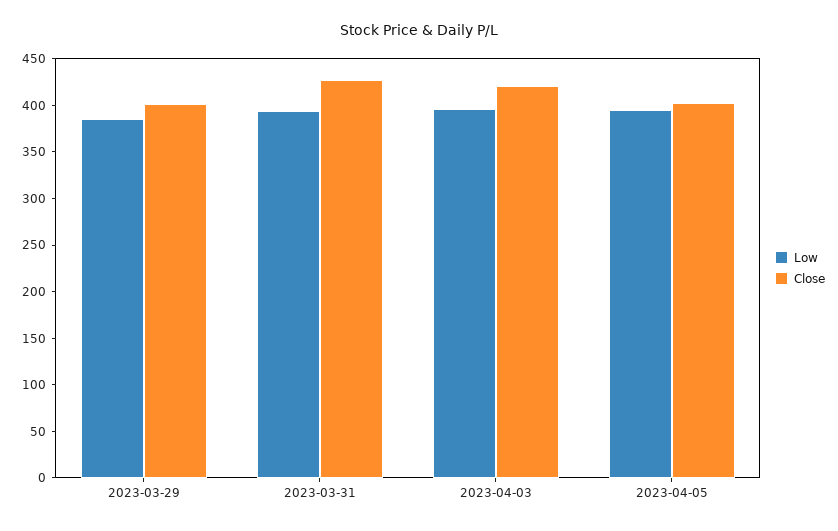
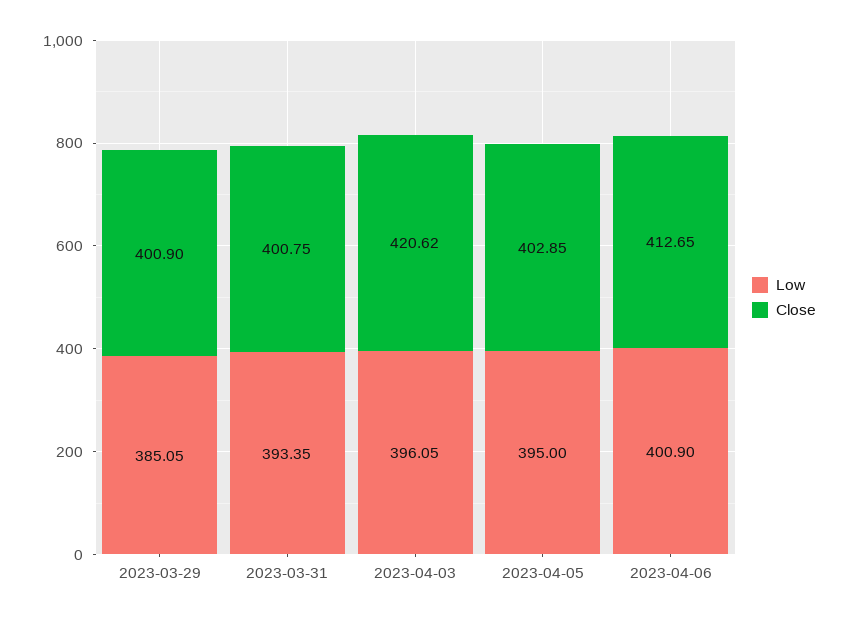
Close, 2023-03-31: 430 -> 400.75
Low, 2023-04-06: none -> 400.9
Close, 2023-04-06: none -> 412.65

